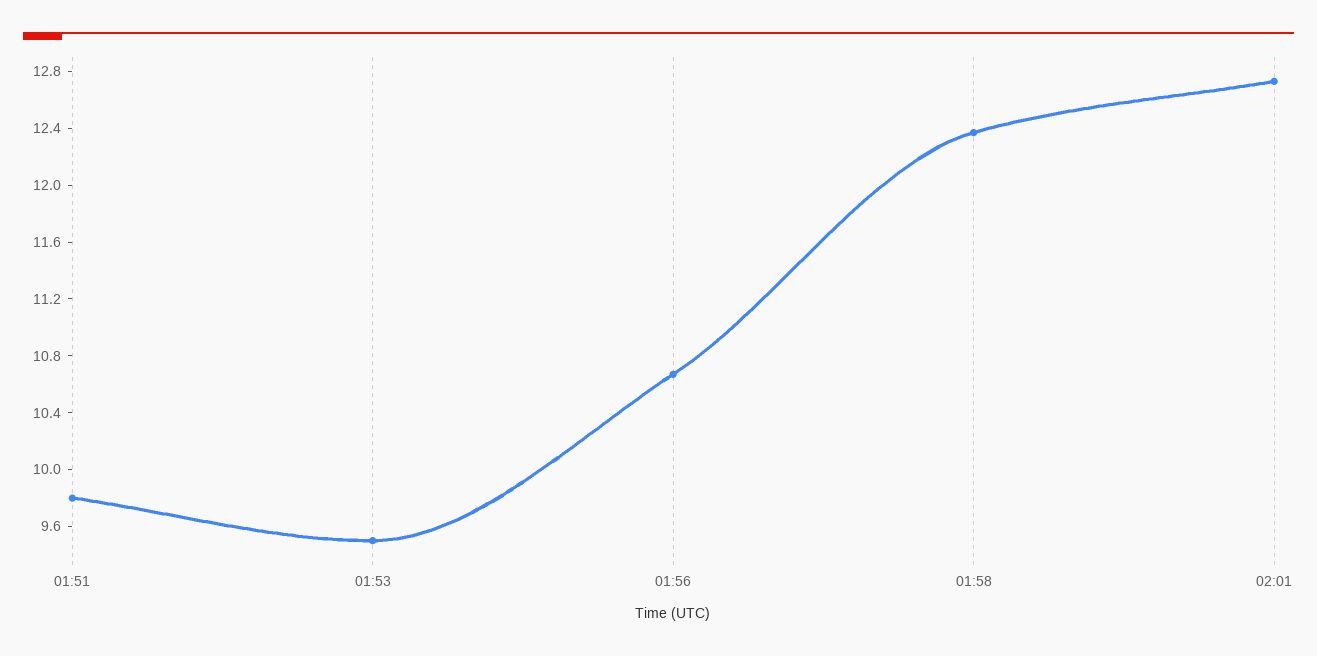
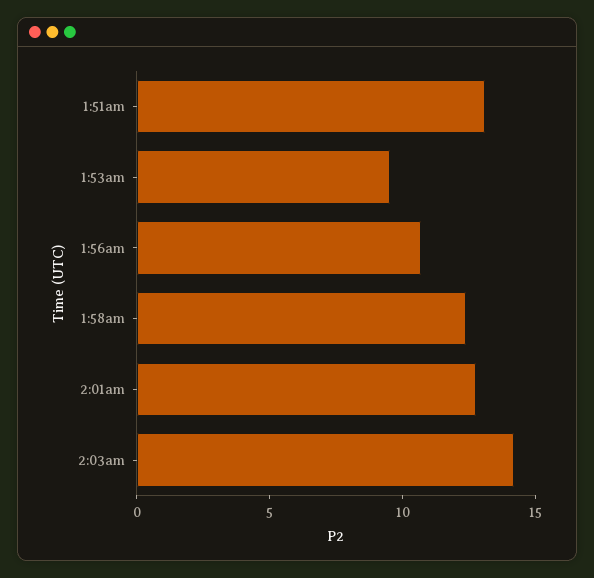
01:51: 9.8 -> 13
2:03am: none -> 14

